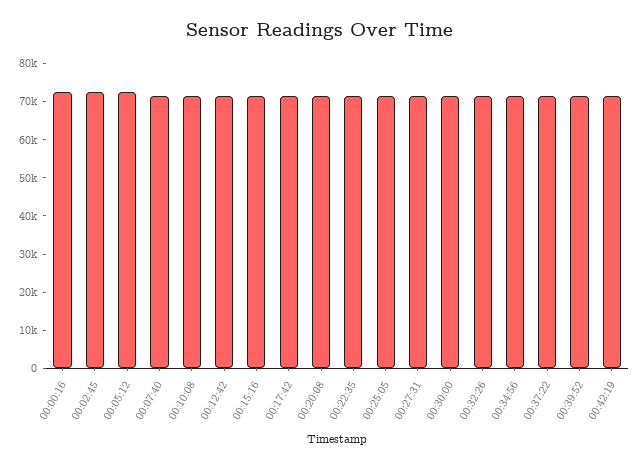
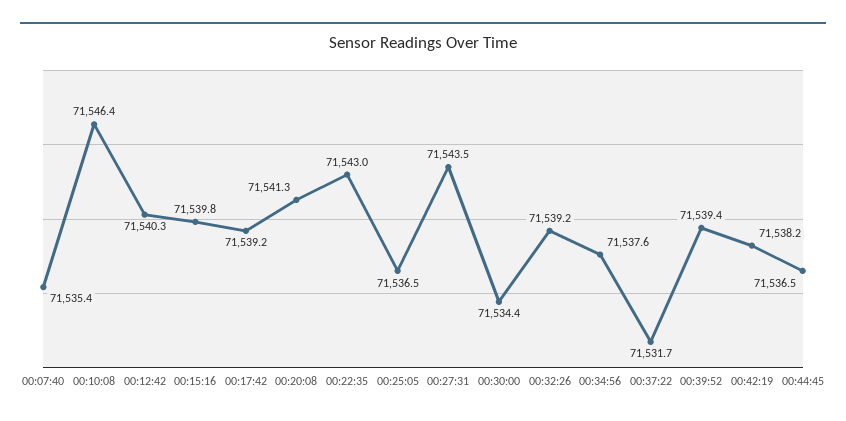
00:00:16: 72500 -> none
00:02:45: 72500 -> none
00:05:12: 72500 -> none
00:44:45: none -> 71536.5

